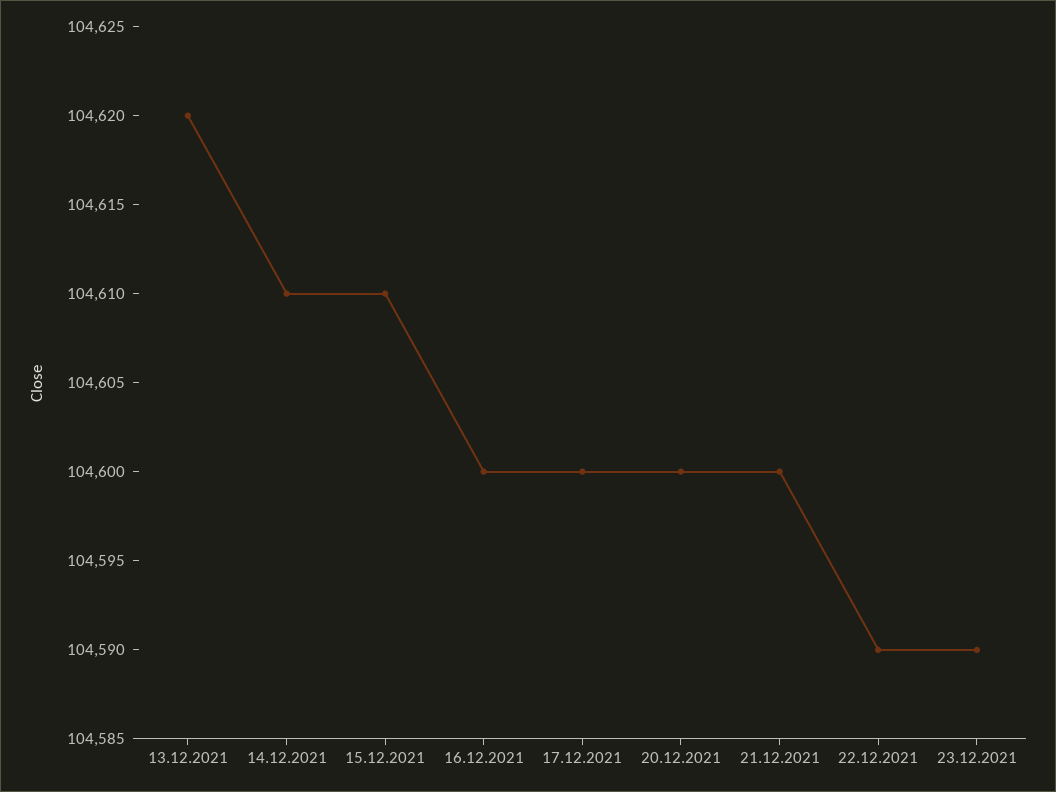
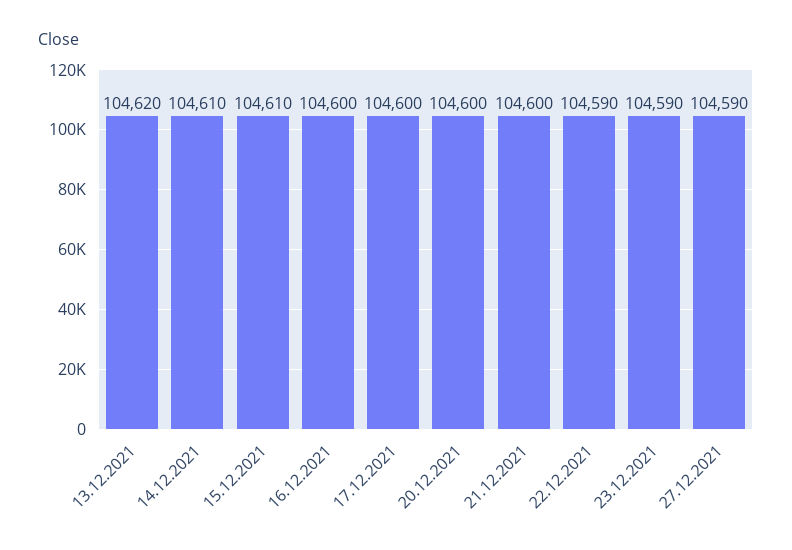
27.12.2021: none -> 104590

